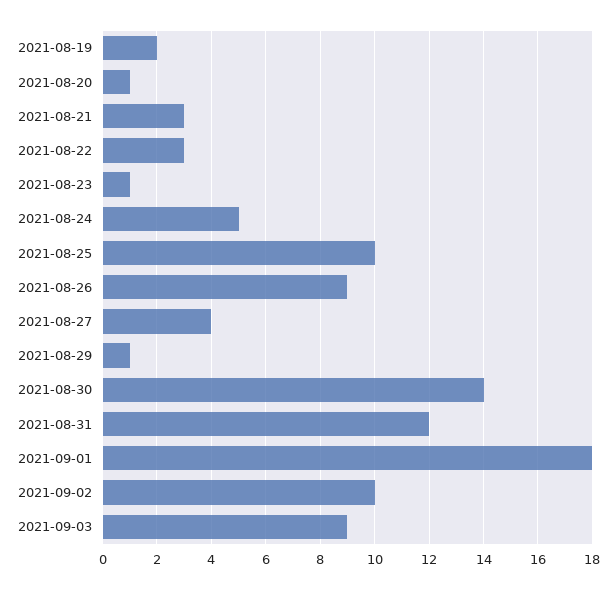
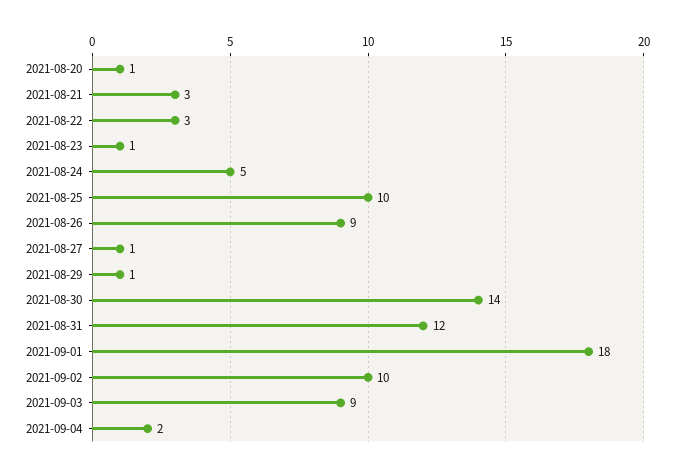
2021-08-19: 2 -> none
2021-08-27: 4 -> 1
2021-09-04: none -> 2

